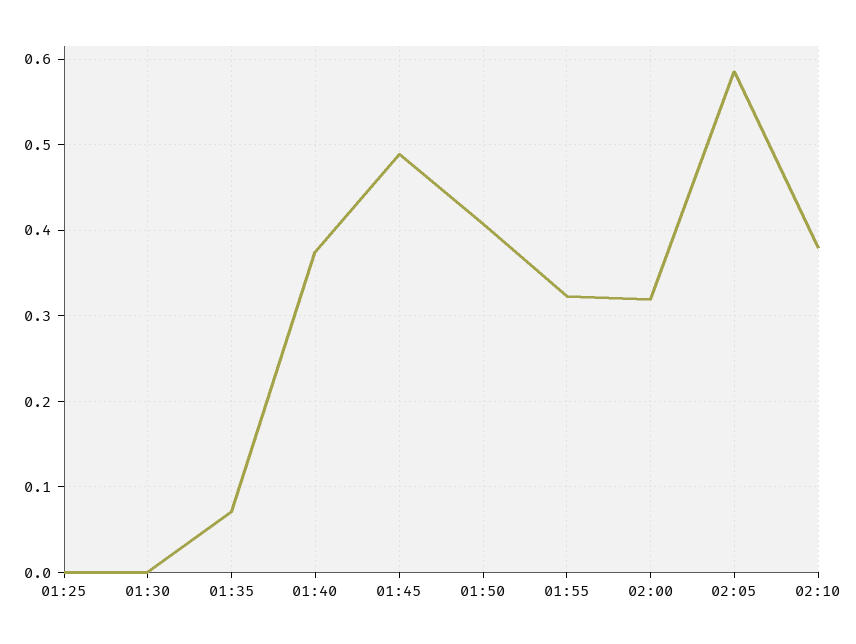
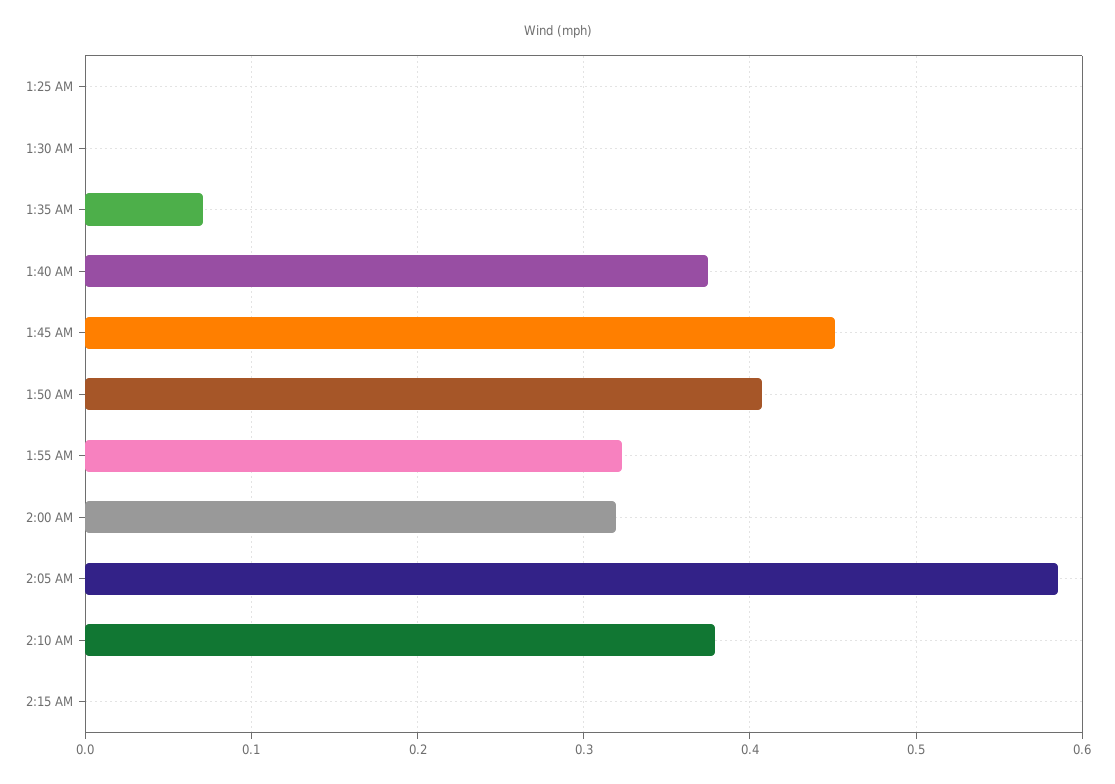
01:45: 0.49 -> 0.45
2:15 AM: none -> 0

